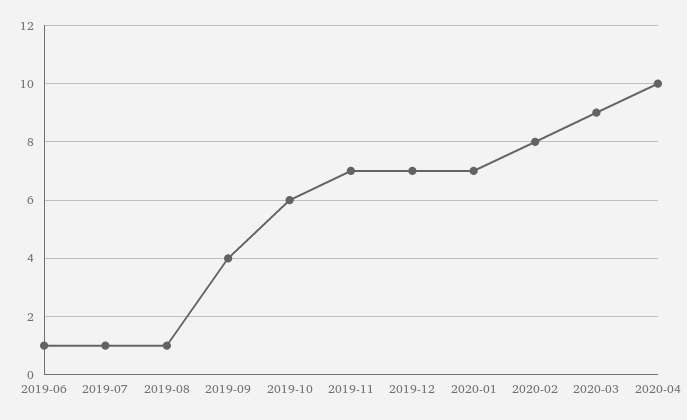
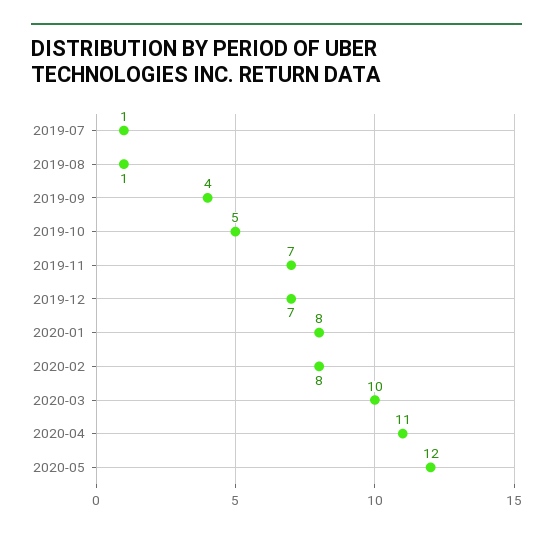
2019-06: 1 -> none
2019-10: 6 -> 5
2020-01: 7 -> 8
2020-03: 9 -> 10
2020-04: 10 -> 11
2020-05: none -> 12

